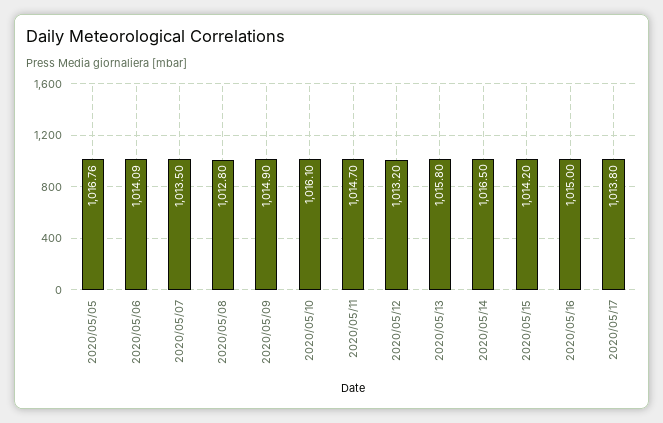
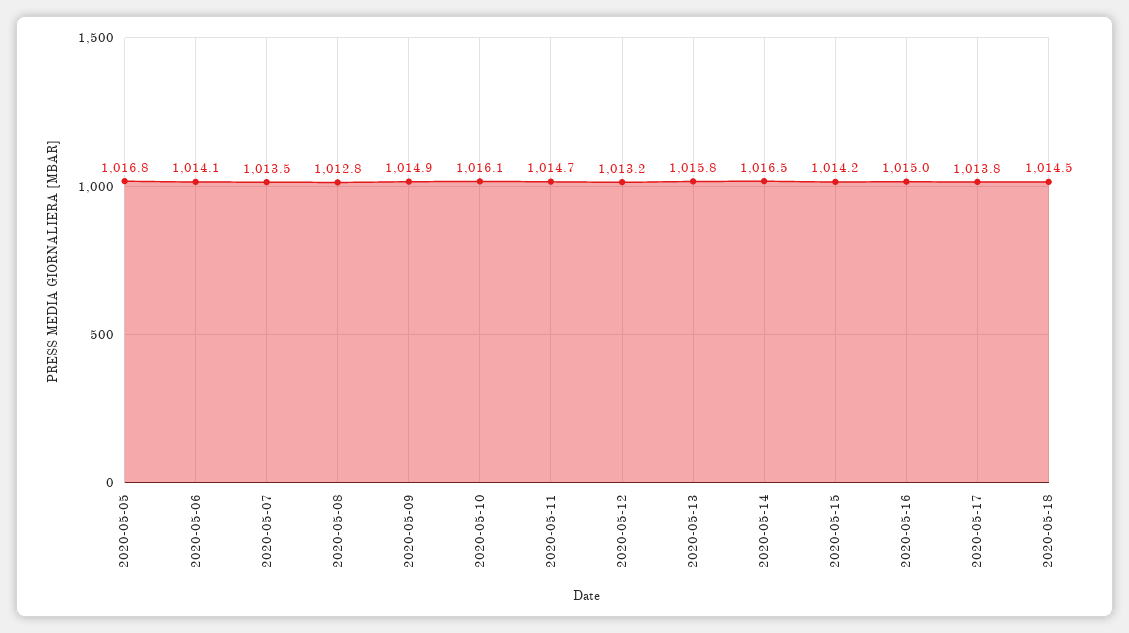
2020-05-18: none -> 1014.5

